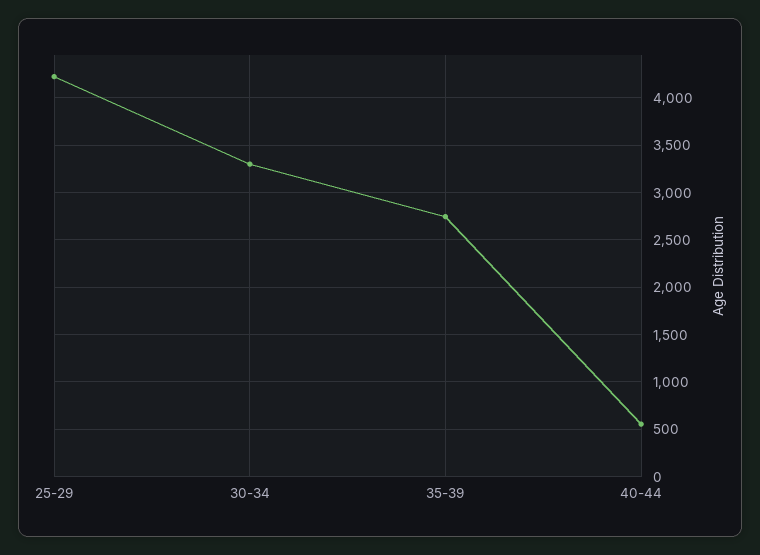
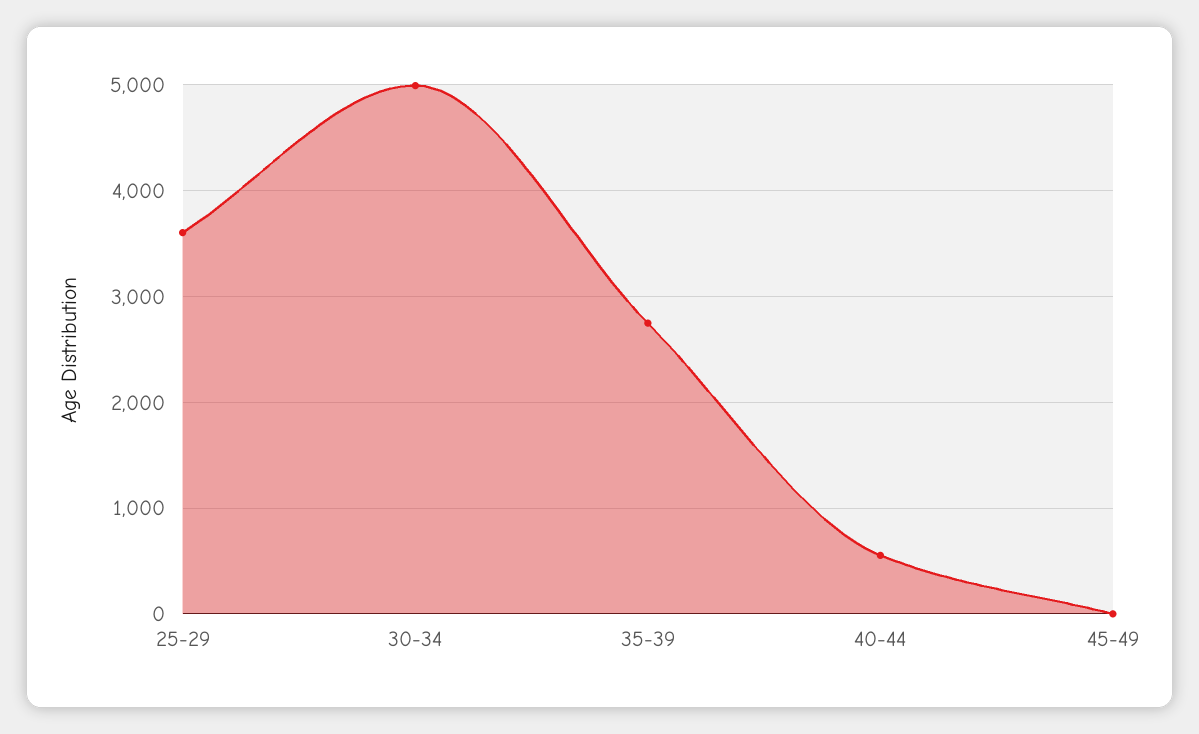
25-29: 4200 -> 3600
30-34: 3300 -> 5000
45-49: none -> 0

